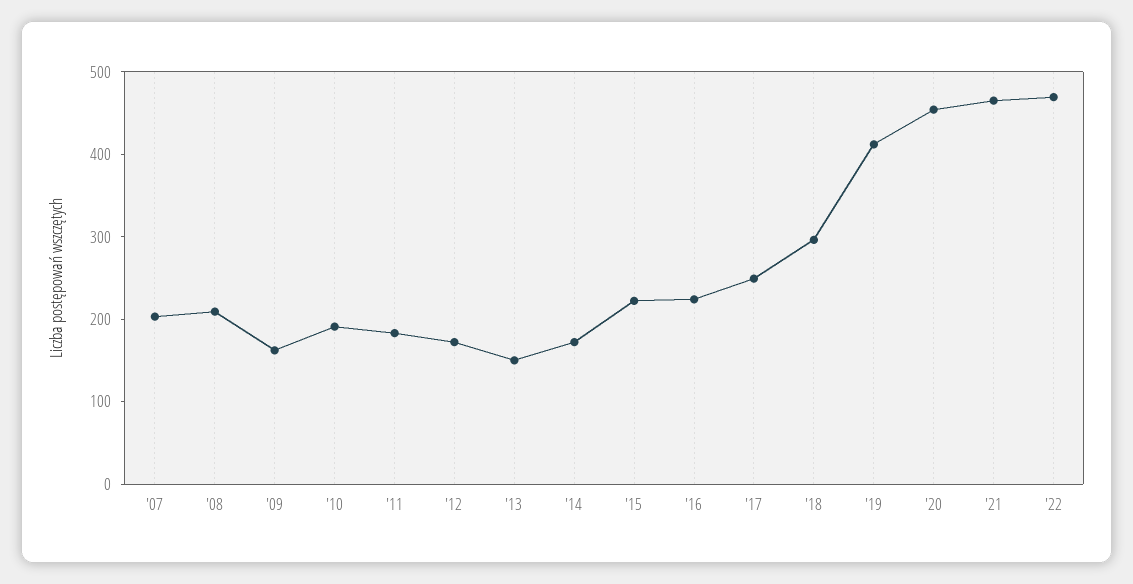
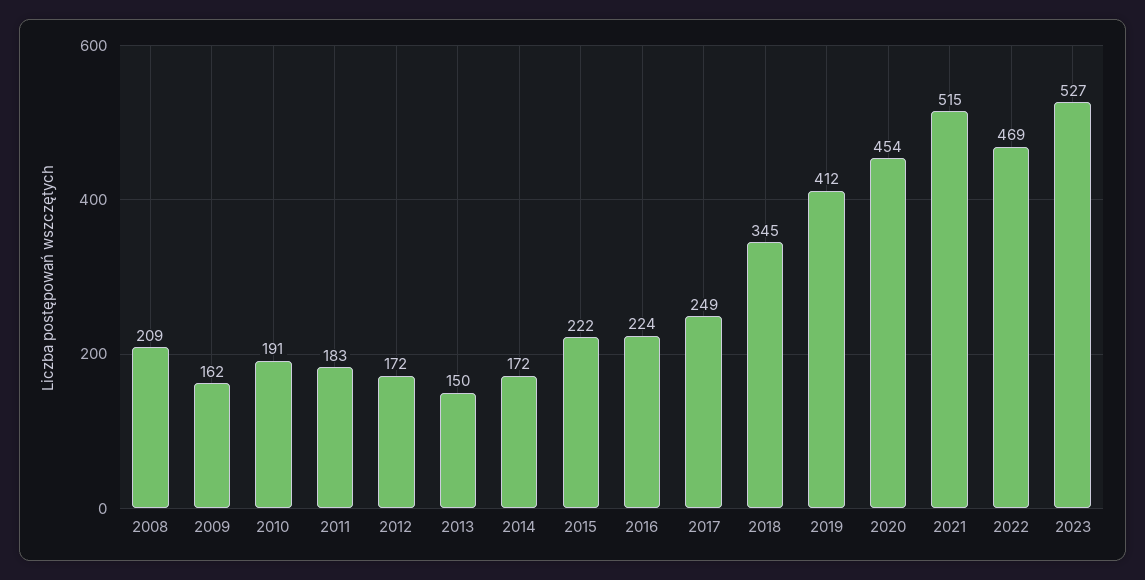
'07: 200 -> none
'18: 300 -> 345
'21: 460 -> 515
2023: none -> 527

